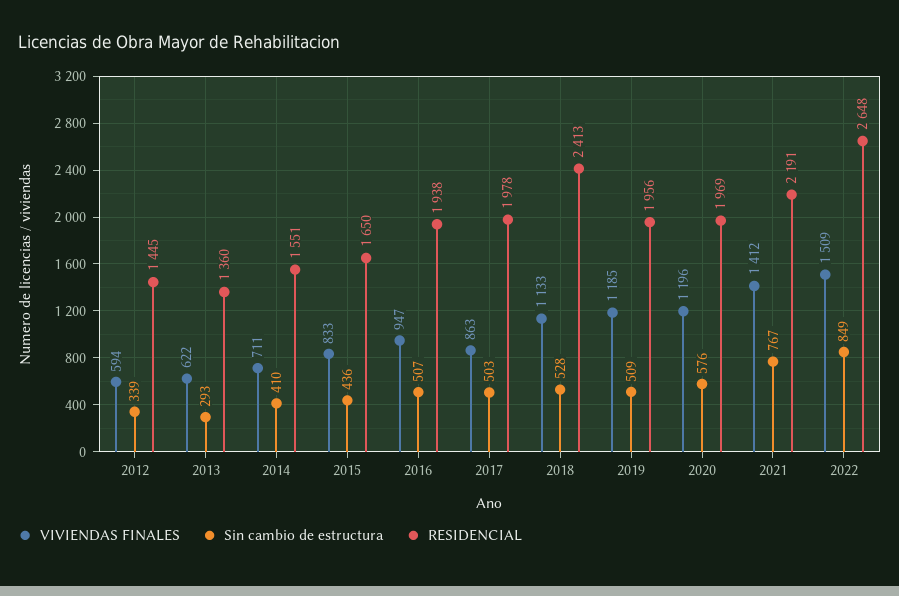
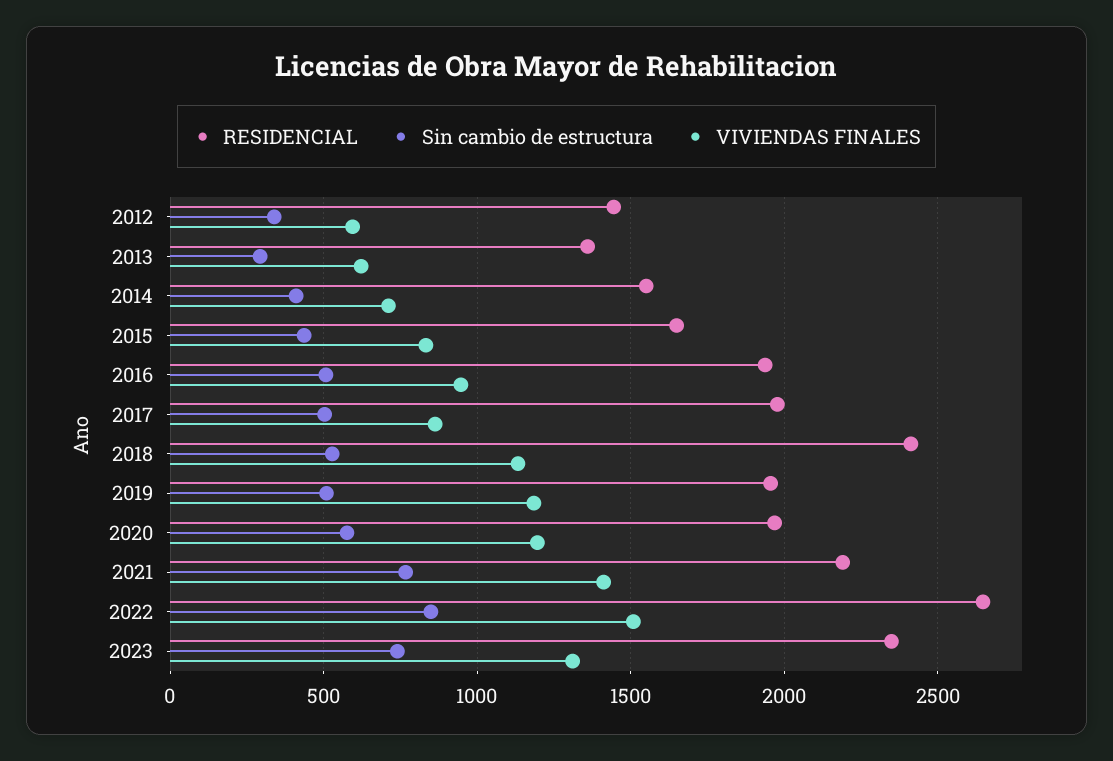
RESIDENCIAL, 2023: none -> 2350
Sin cambio de estructura, 2023: none -> 750
VIVIENDAS FINALES, 2023: none -> 1300

